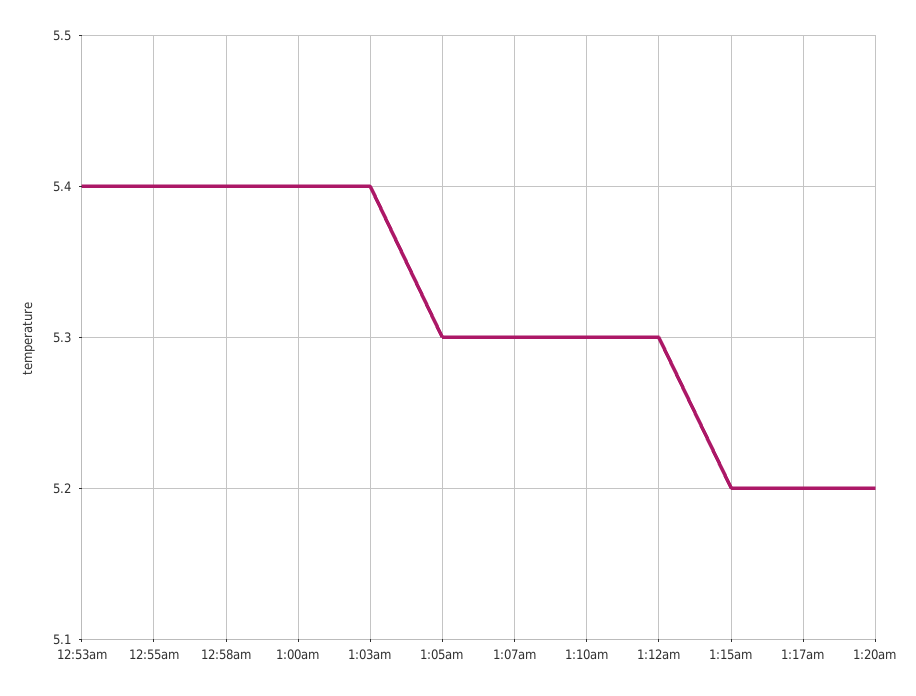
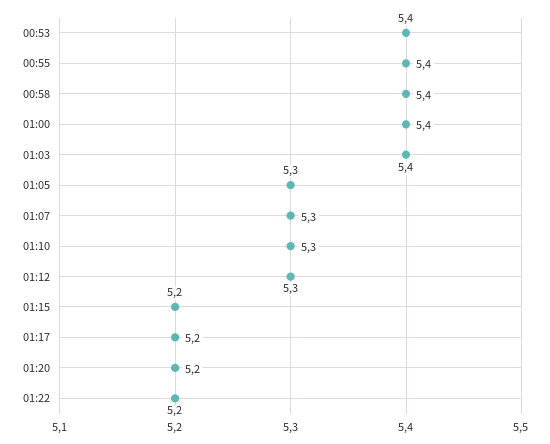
01:22: none -> 5.2

